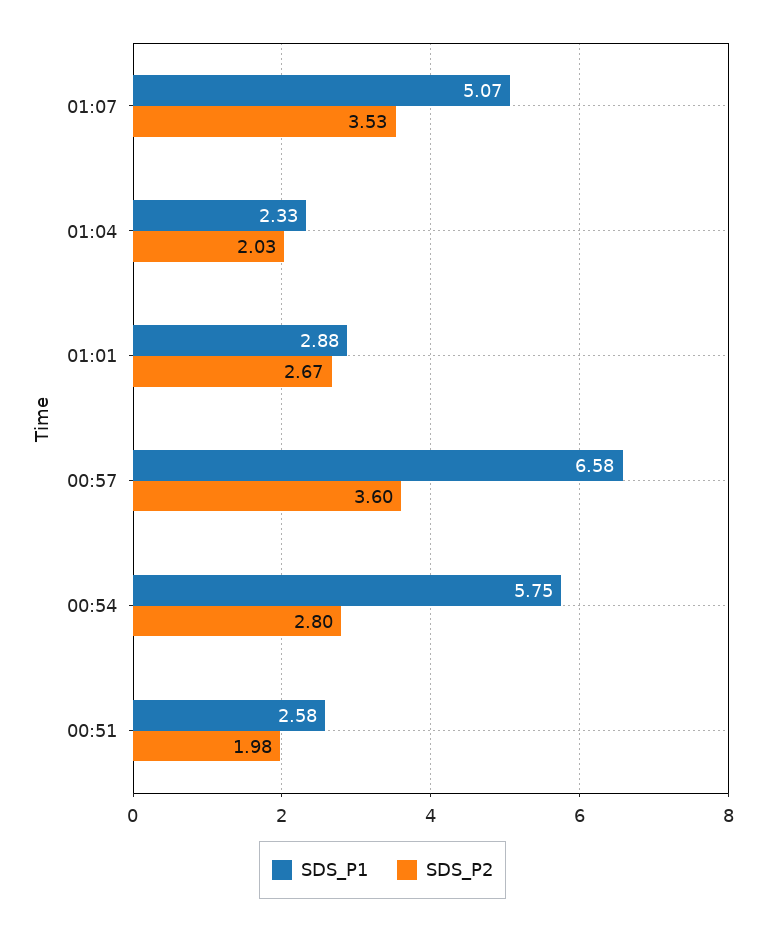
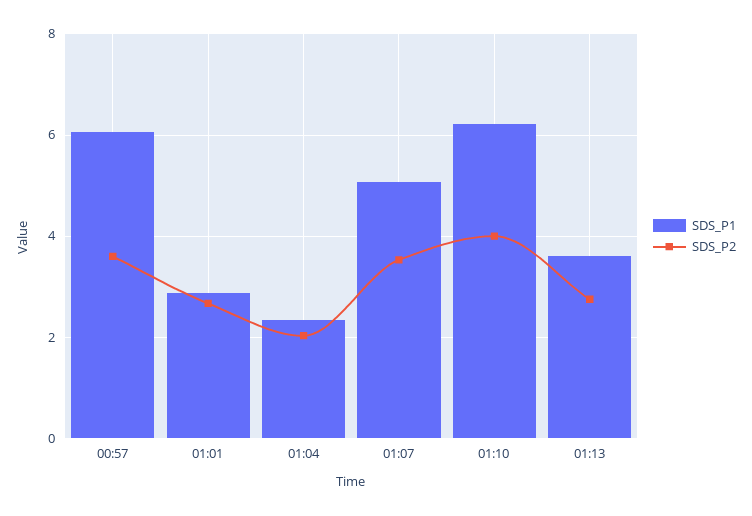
SDS_P1, 00:57: 6.58 -> 6
SDS_P1, 00:54: 5.75 -> none
SDS_P2, 00:54: 2.8 -> none
SDS_P1, 00:51: 2.58 -> none
SDS_P2, 00:51: 1.98 -> none
SDS_P1, 01:10: none -> 6.2
SDS_P2, 01:10: none -> 4
SDS_P1, 01:13: none -> 3.6
SDS_P2, 01:13: none -> 2.8

